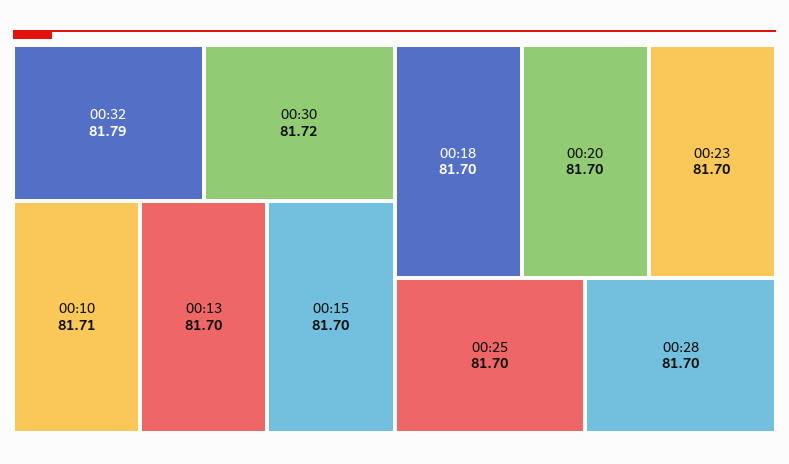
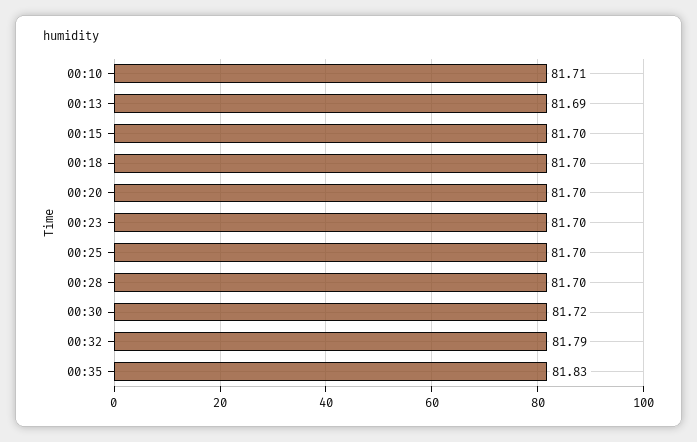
00:13: 81.7 -> 81.69
00:35: none -> 81.83

